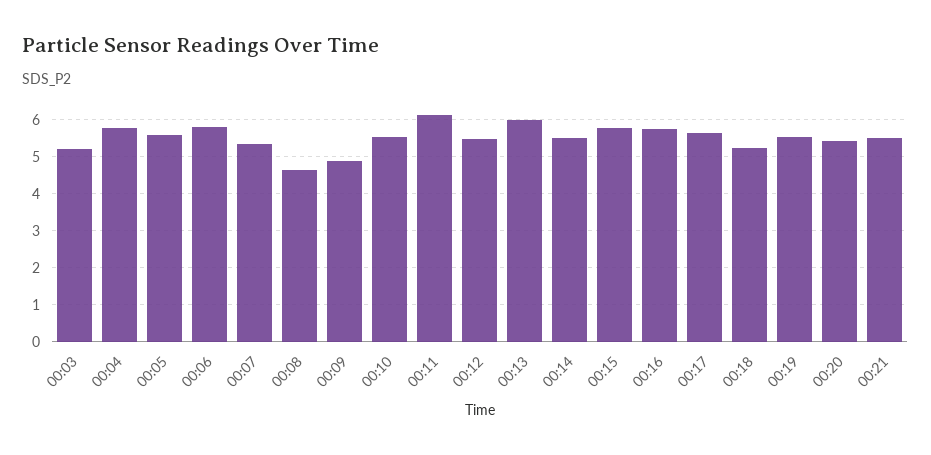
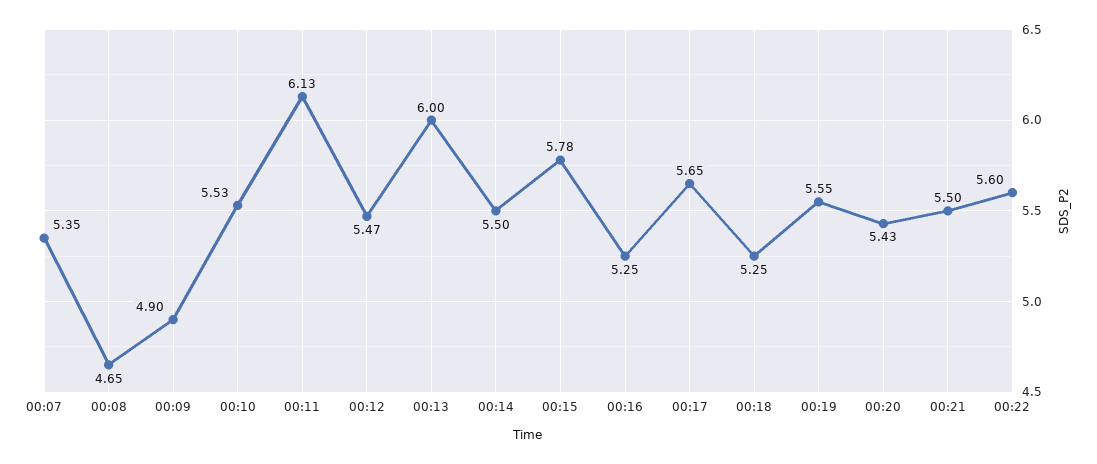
00:03: 5.2 -> none
00:04: 5.8 -> none
00:05: 5.6 -> none
00:06: 5.8 -> none
00:16: 5.8 -> 5.25
00:22: none -> 5.6

